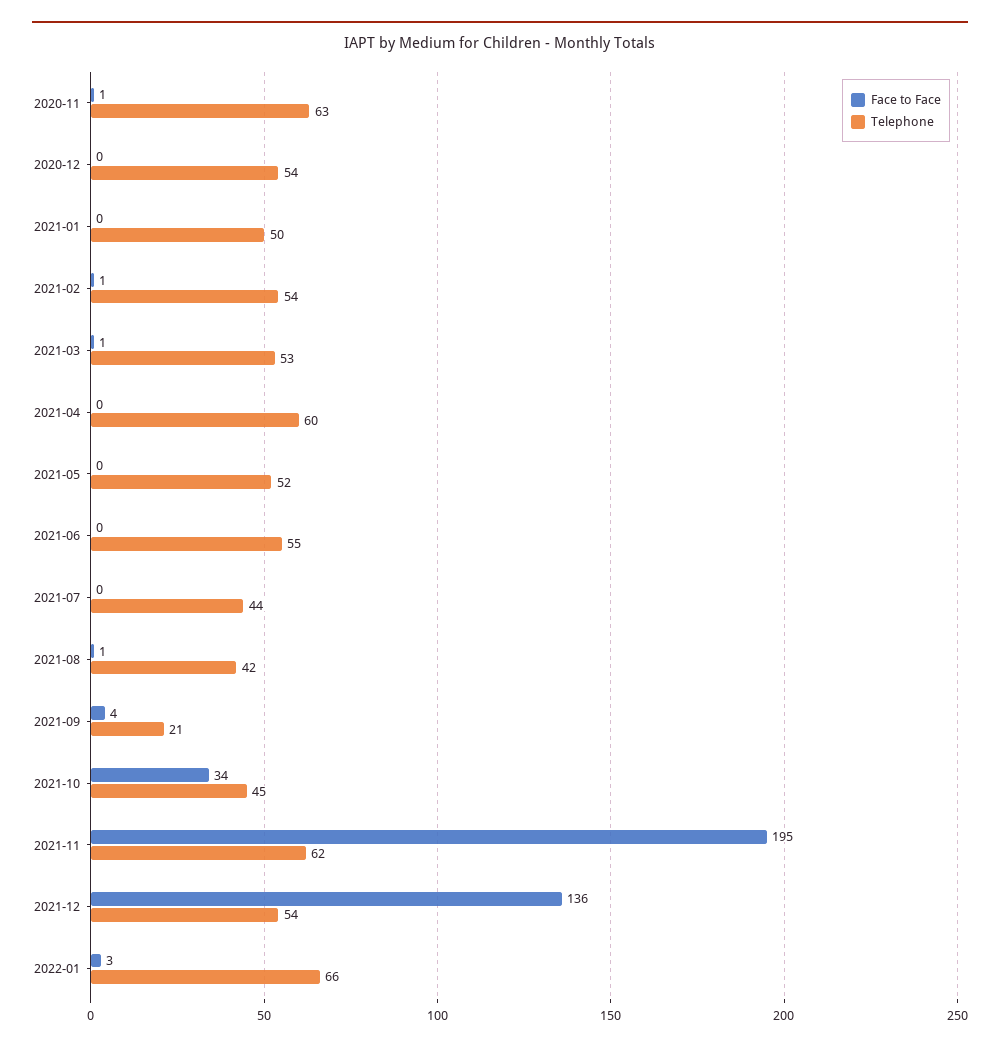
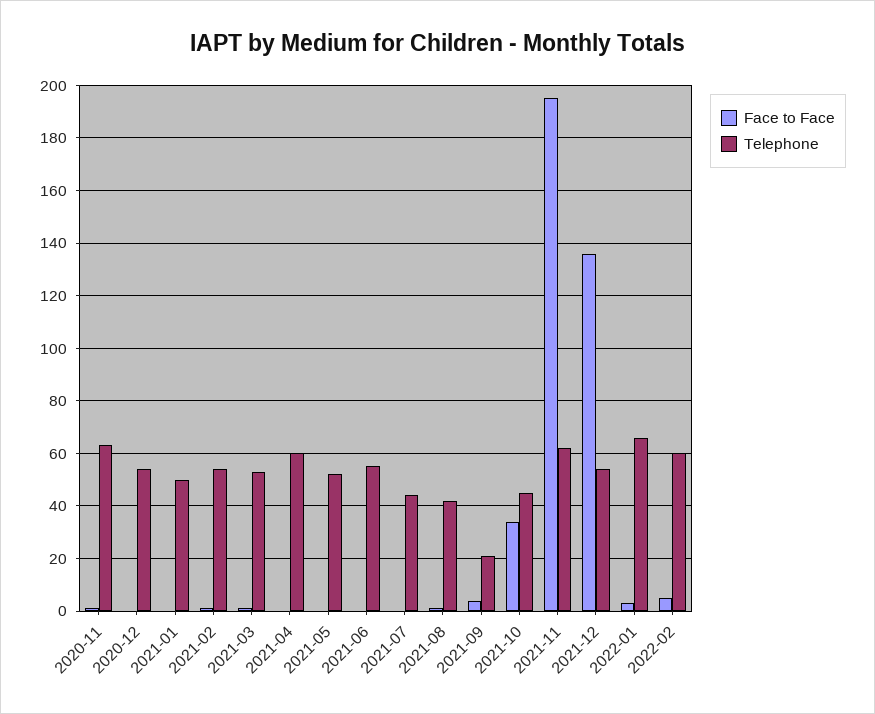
Face to Face, 2022-02: none -> 5
Telephone, 2022-02: none -> 60

